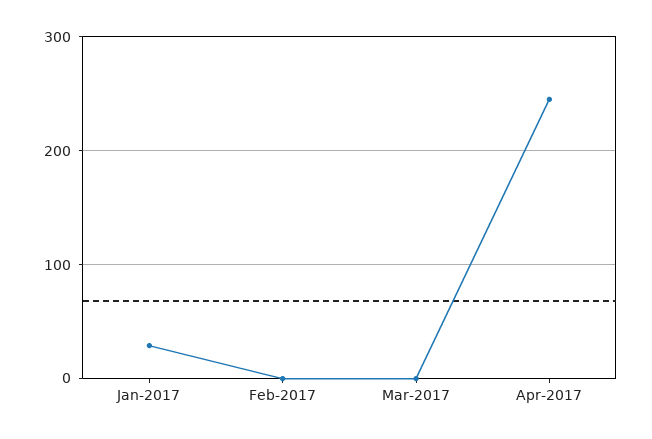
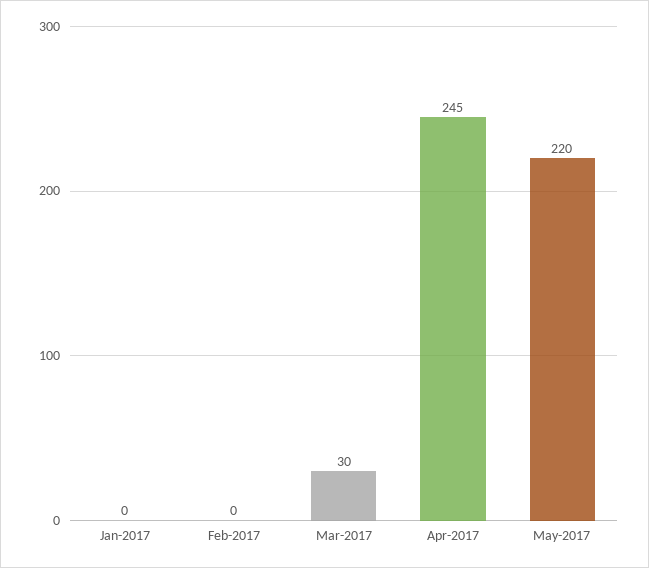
Jan-2017: 30 -> 0
Mar-2017: 0 -> 30
May-2017: none -> 220

